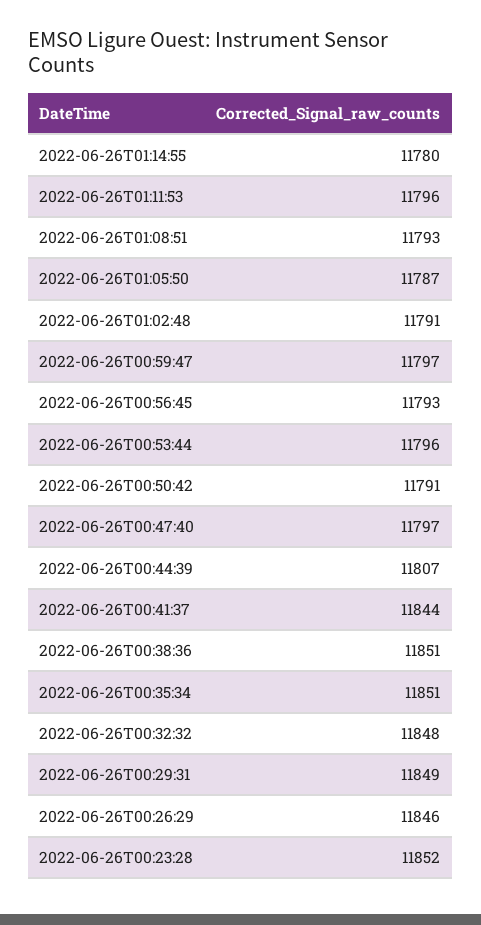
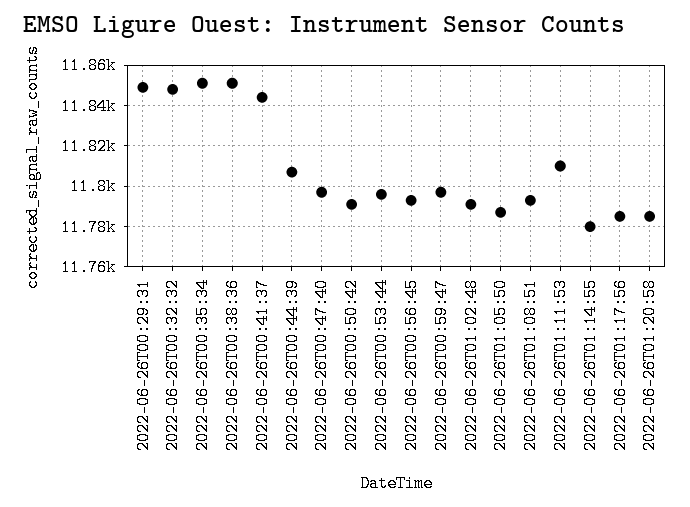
2022-06-26T01:11:53: 11796 -> 11810
2022-06-26T00:26:29: 11846 -> none
2022-06-26T00:23:28: 11852 -> none
2022-06-26T01:17:56: none -> 11785
2022-06-26T01:20:58: none -> 11785

